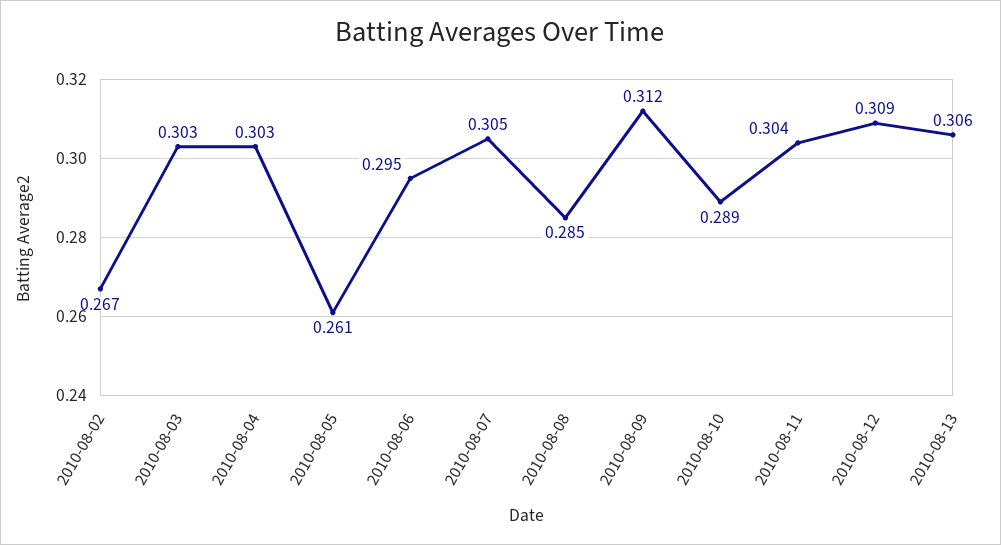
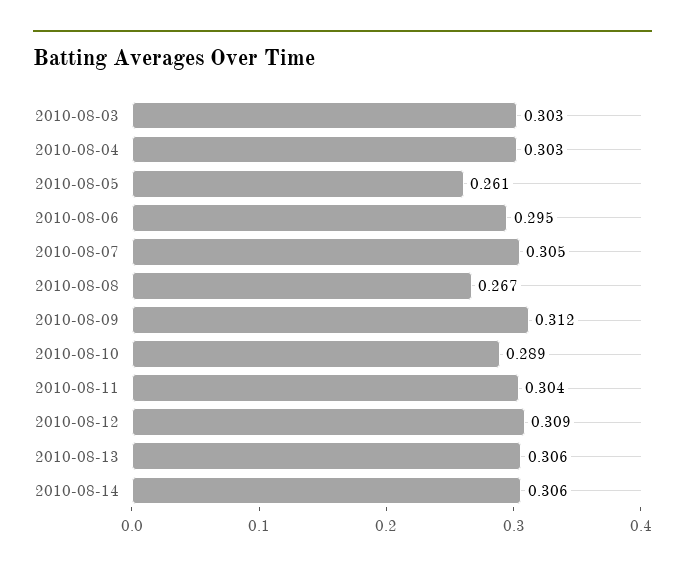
2010-08-02: 0.267 -> none
2010-08-08: 0.285 -> 0.267
2010-08-14: none -> 0.306

